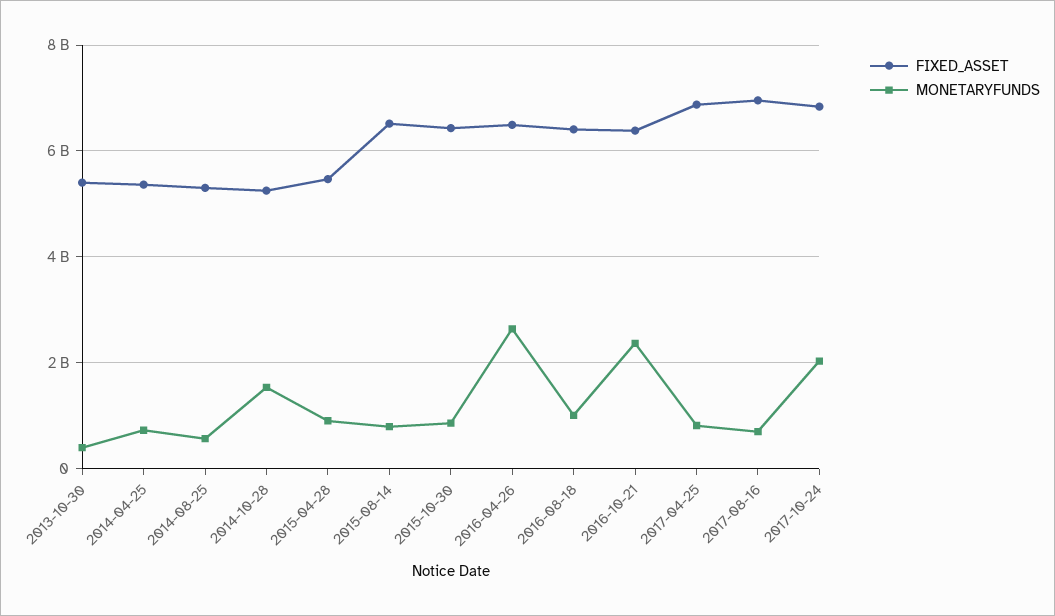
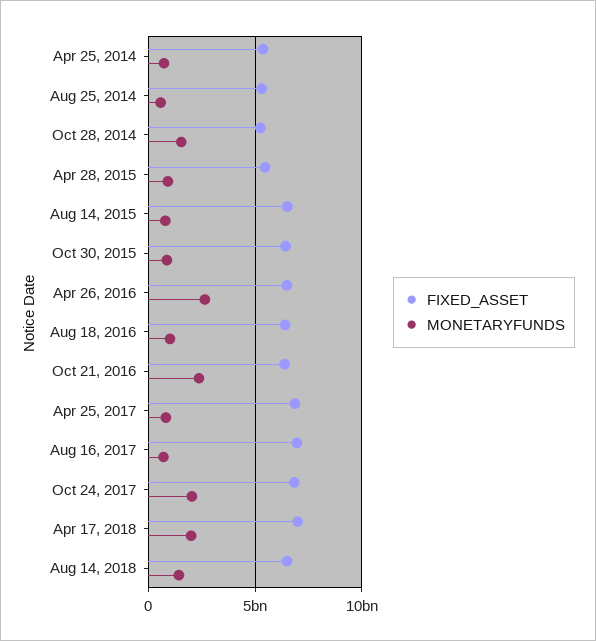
FIXED_ASSET, 2013-10-30: 5400000000 -> none
MONETARYFUNDS, 2013-10-30: 400000000 -> none
FIXED_ASSET, Apr 17, 2018: none -> 7000000000
MONETARYFUNDS, Apr 17, 2018: none -> 2000000000
FIXED_ASSET, Aug 14, 2018: none -> 6500000000
MONETARYFUNDS, Aug 14, 2018: none -> 1500000000

